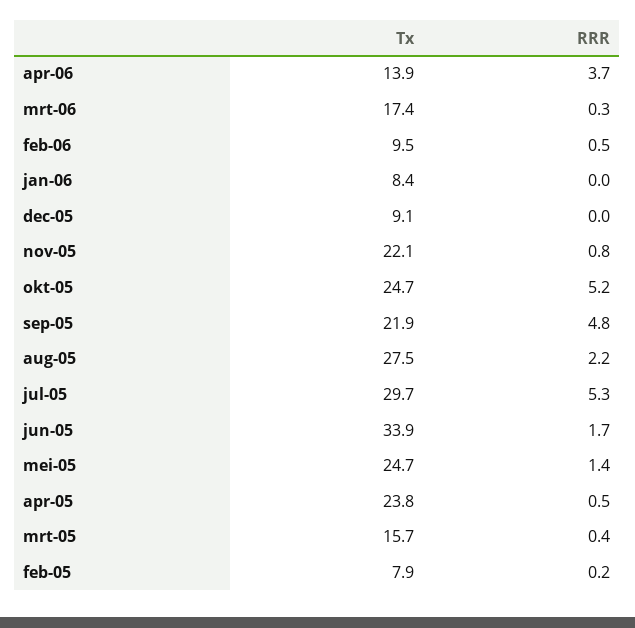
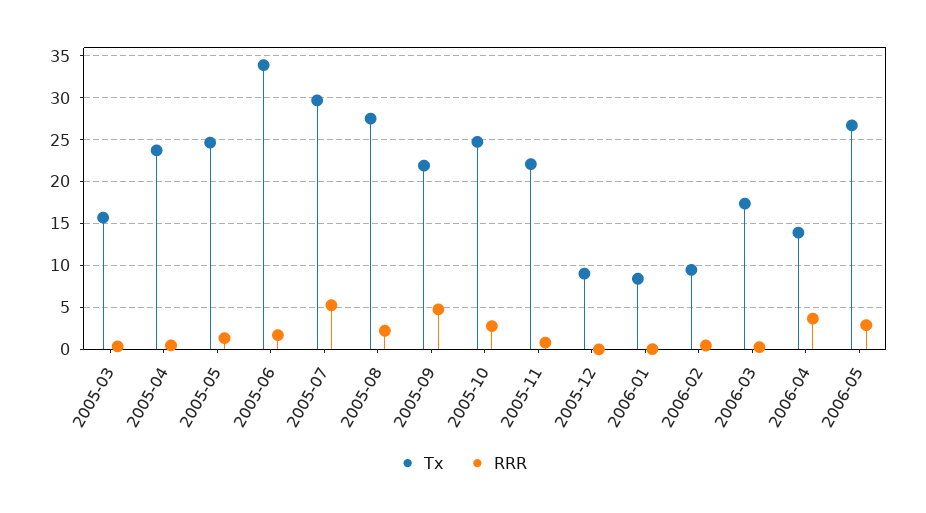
RRR, okt-05: 5.2 -> 3
Tx, feb-05: 7.9 -> none
RRR, feb-05: 0.2 -> none
Tx, 2006-05: none -> 27
RRR, 2006-05: none -> 3

